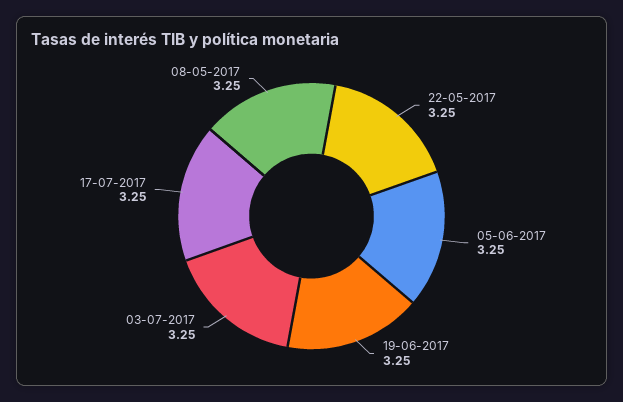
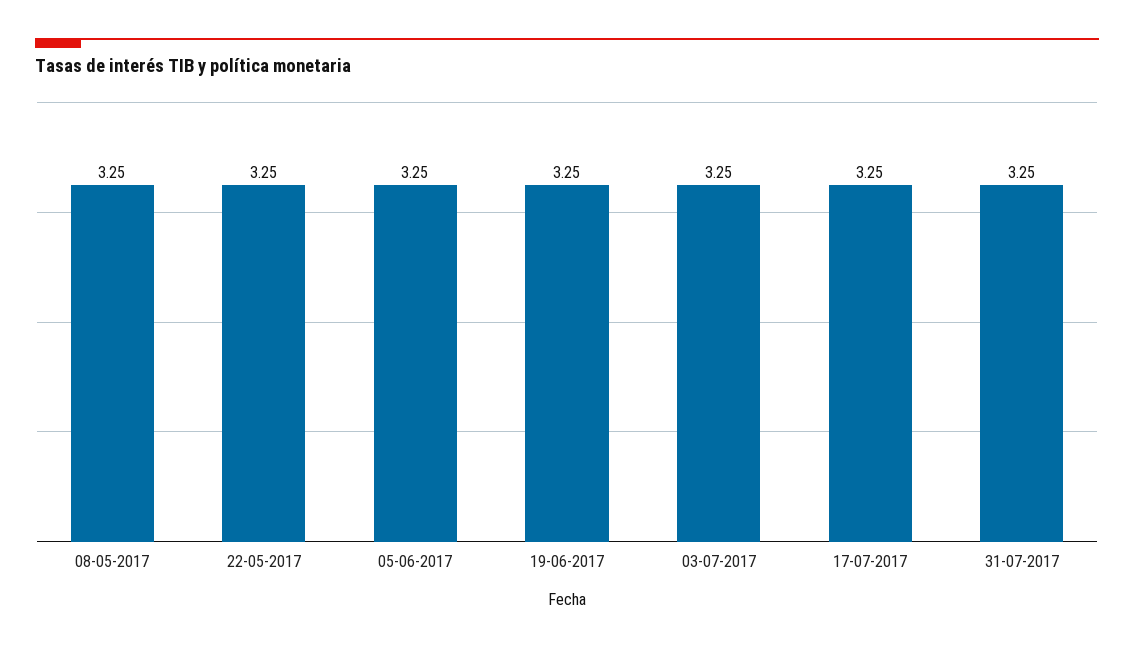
31-07-2017: none -> 3.25

